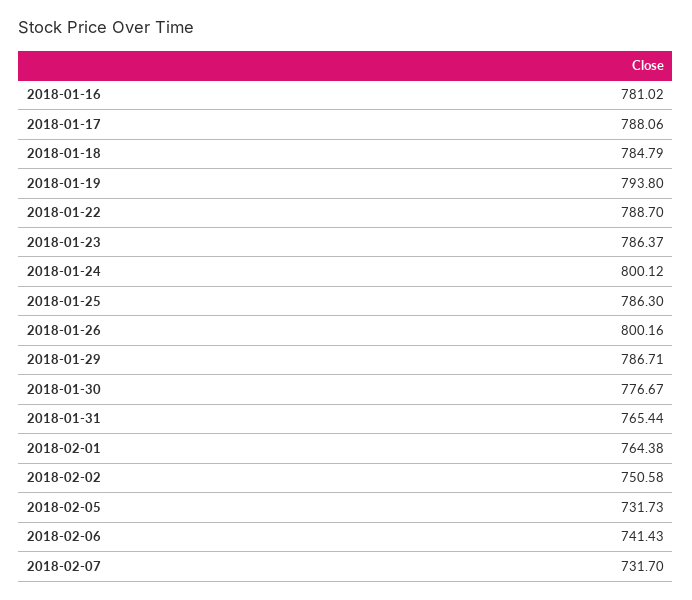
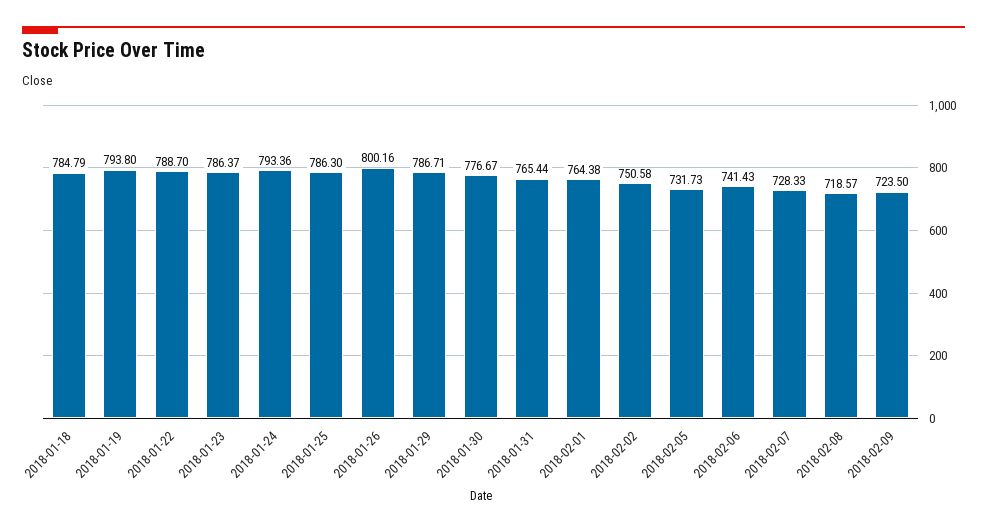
2018-01-16: 781.02 -> none
2018-01-17: 788.06 -> none
2018-01-24: 800.12 -> 793.36
2018-02-07: 731.7 -> 728.33
2018-02-08: none -> 718.57
2018-02-09: none -> 723.5

